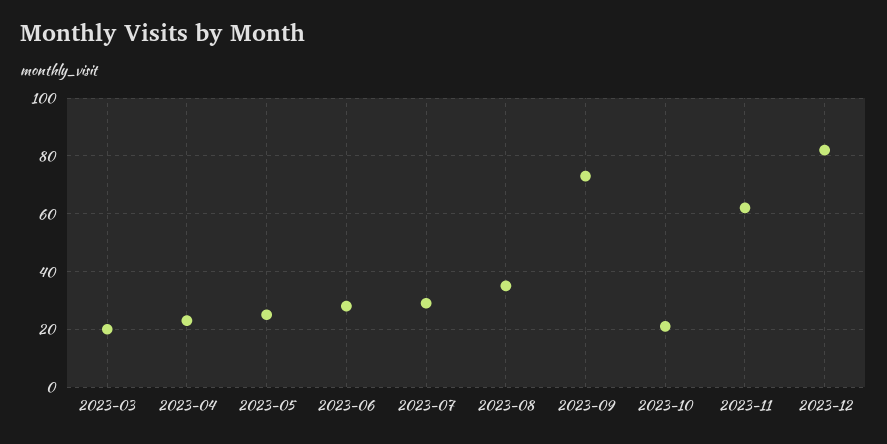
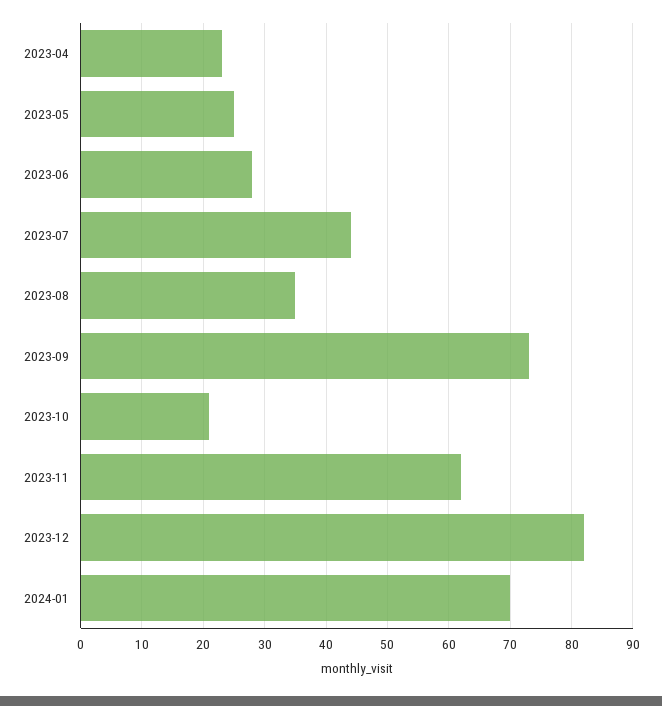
2023-03: 20 -> none
2023-07: 30 -> 44
2024-01: none -> 70

